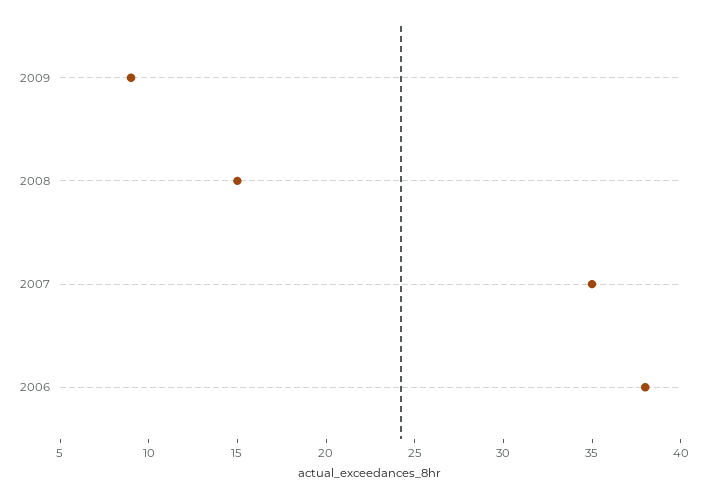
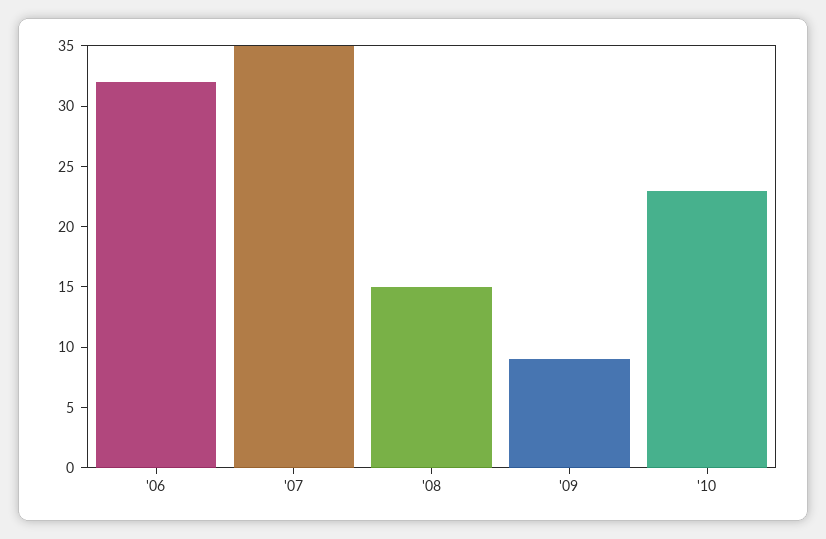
2006: 38 -> 32
'10: none -> 23

